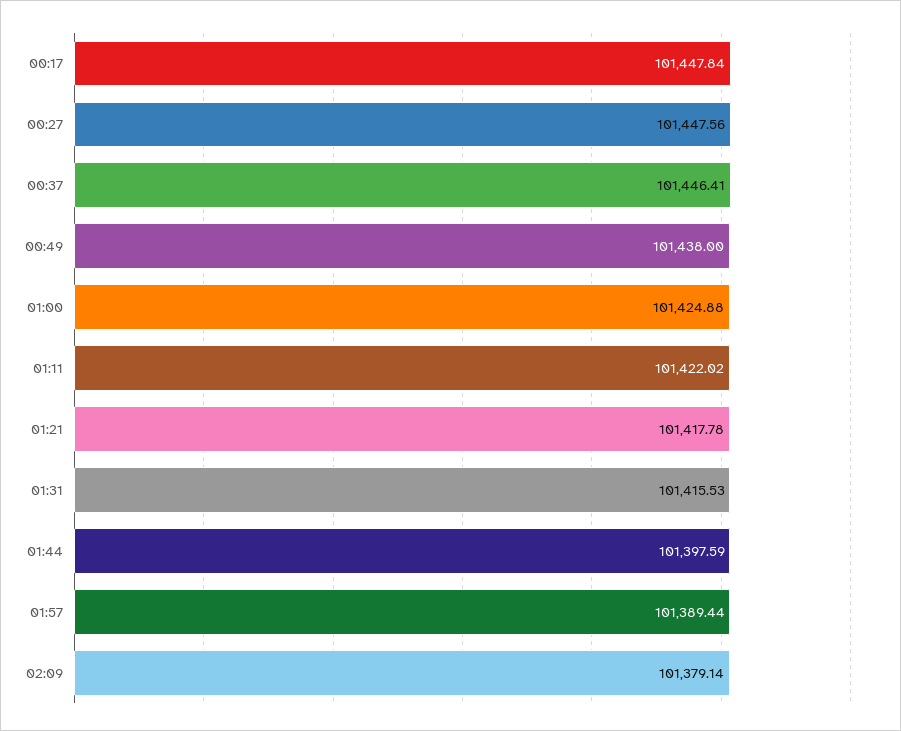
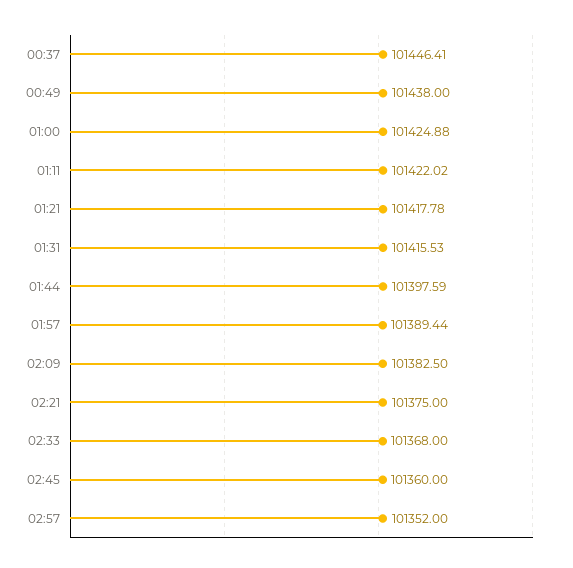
00:17: 101447.84 -> none
00:27: 101447.56 -> none
02:09: 101379.14 -> 101382.5
02:21: none -> 101375
02:33: none -> 101368
02:45: none -> 101360
02:57: none -> 101352

